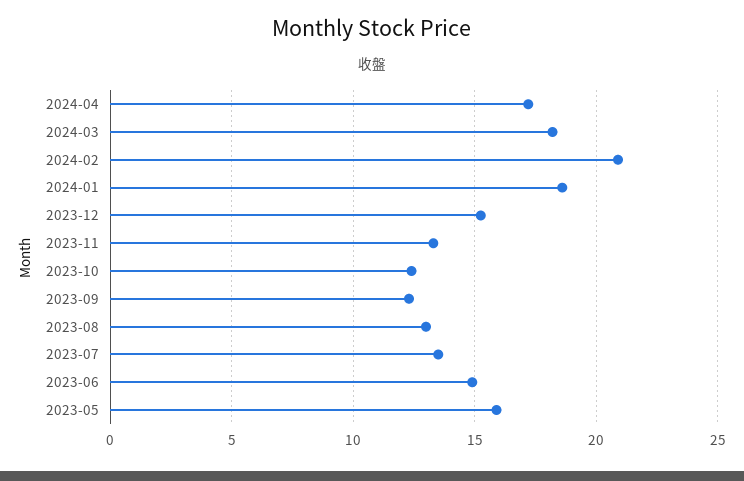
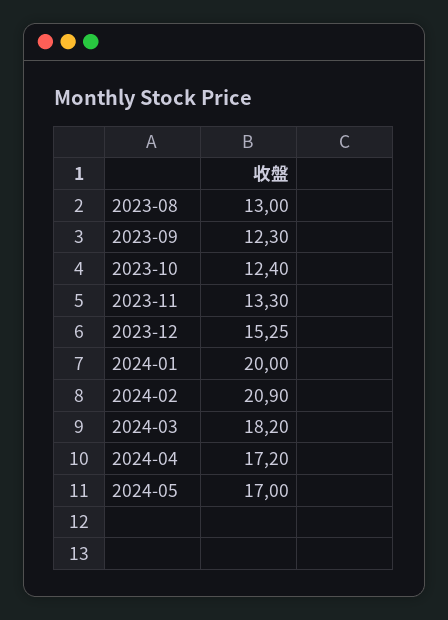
2024-01: 18.5 -> 20
2023-07: 13.5 -> none
2023-06: 15 -> none
2023-05: 16 -> none
2024-05: none -> 17

